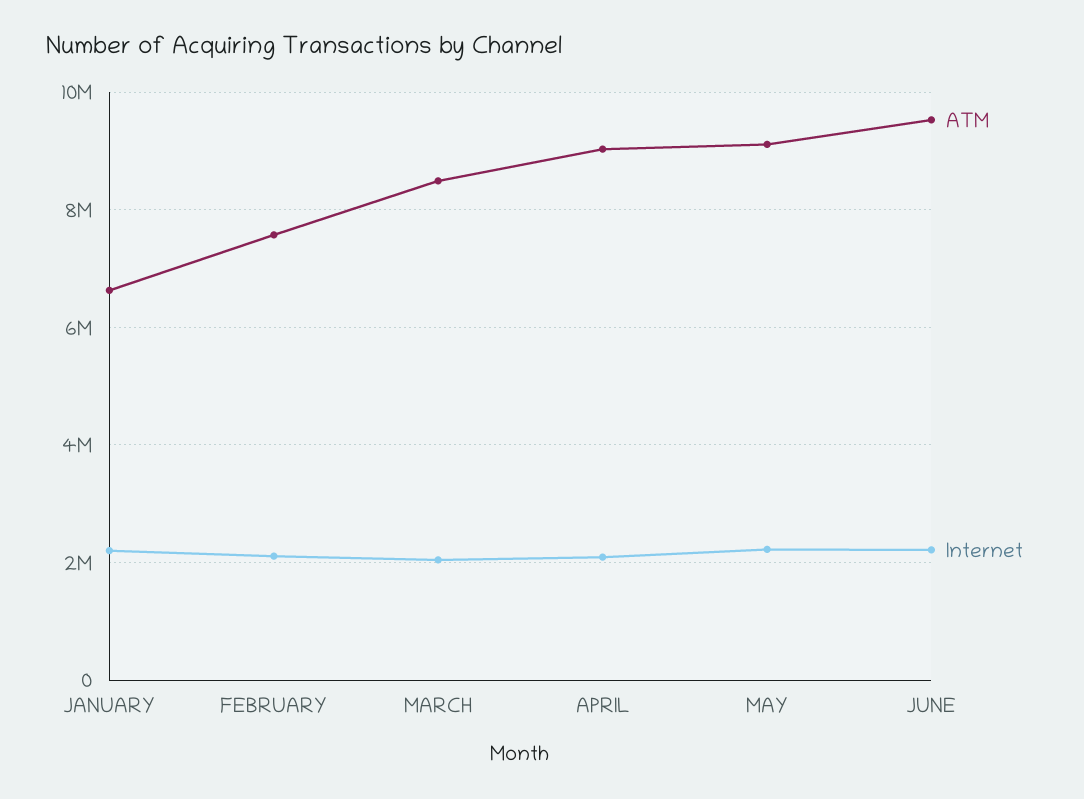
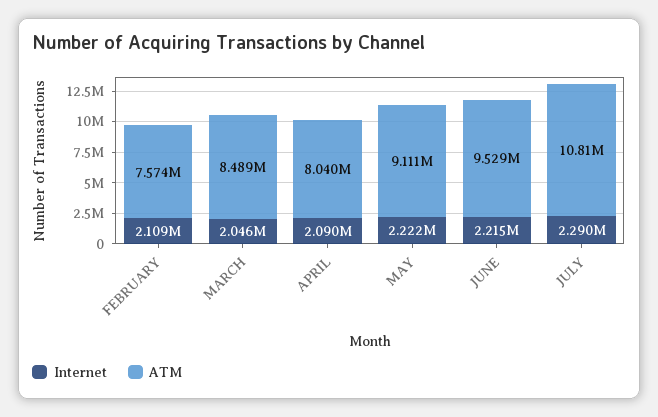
ATM, JANUARY: 6600000 -> none
Internet, JANUARY: 2200000 -> none
ATM, APRIL: 9000000 -> 8040000
Internet, JULY: none -> 2290000
ATM, JULY: none -> 10810000

